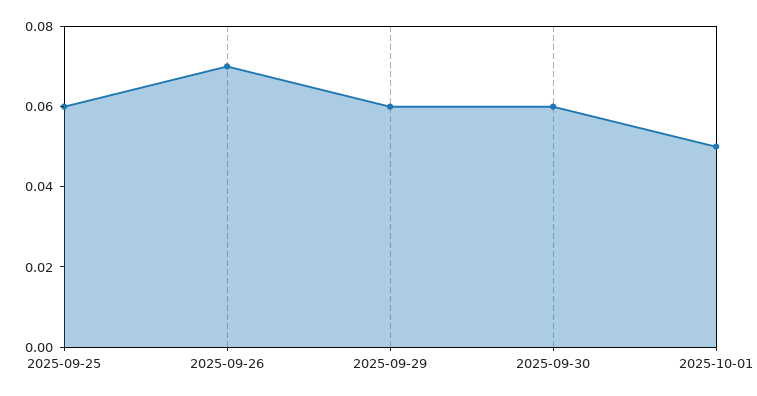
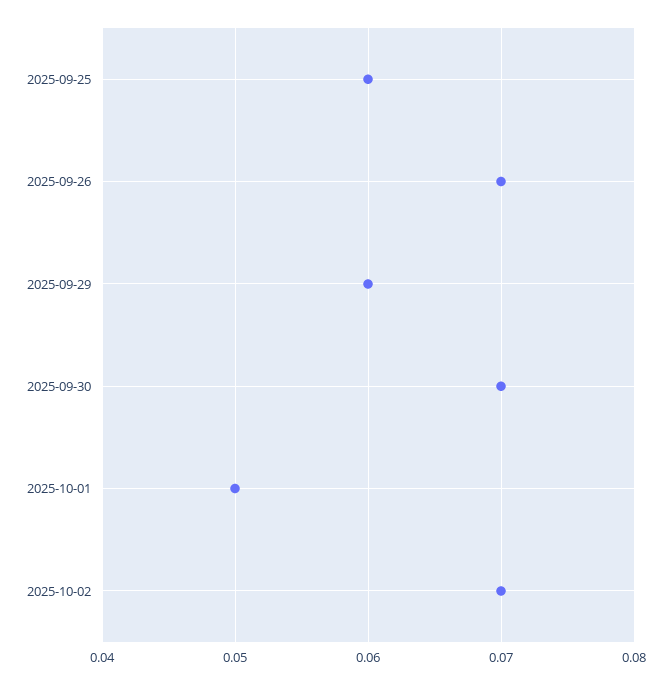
2025-09-30: 0.06 -> 0.07
2025-10-02: none -> 0.07

